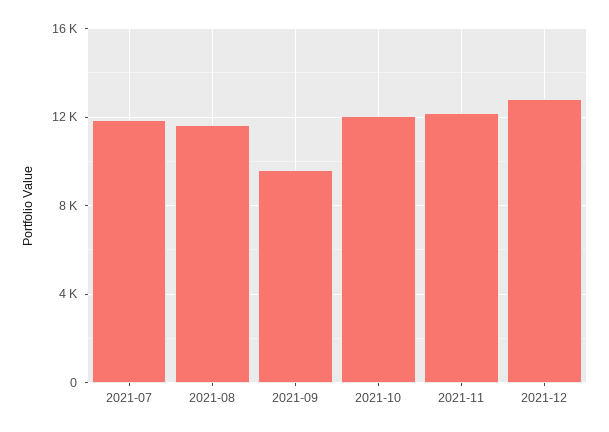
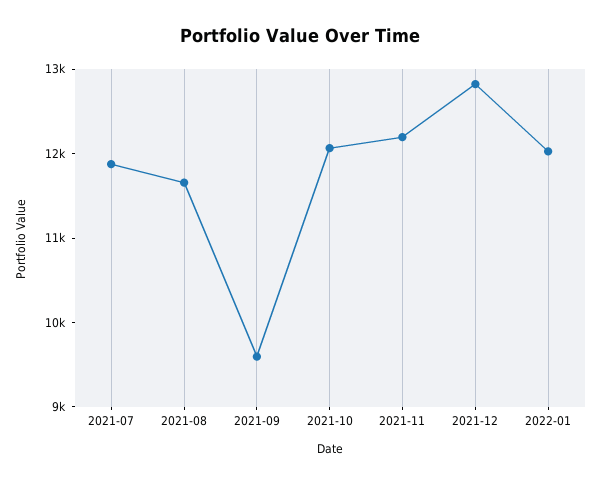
2022-01: none -> 12000

